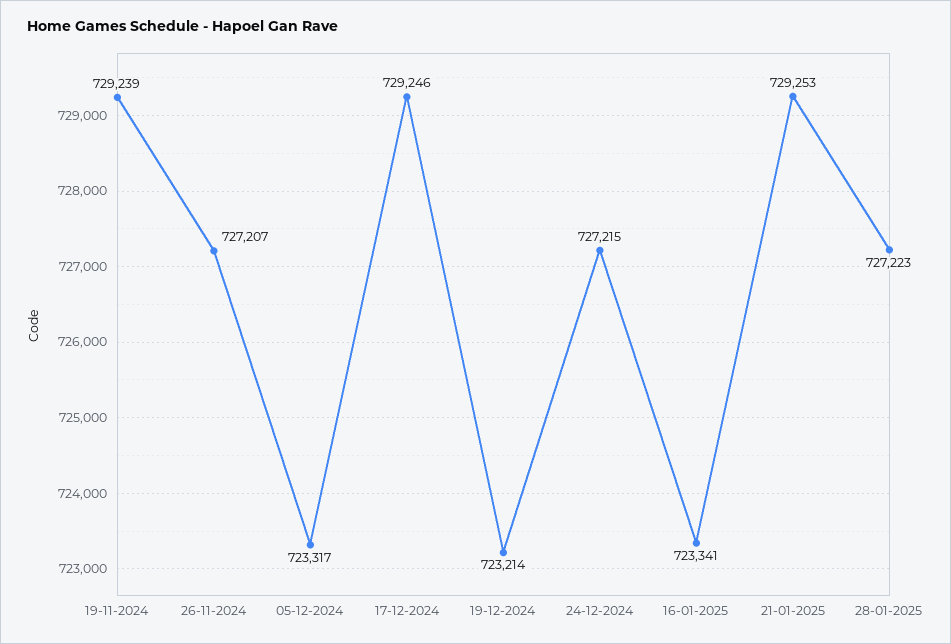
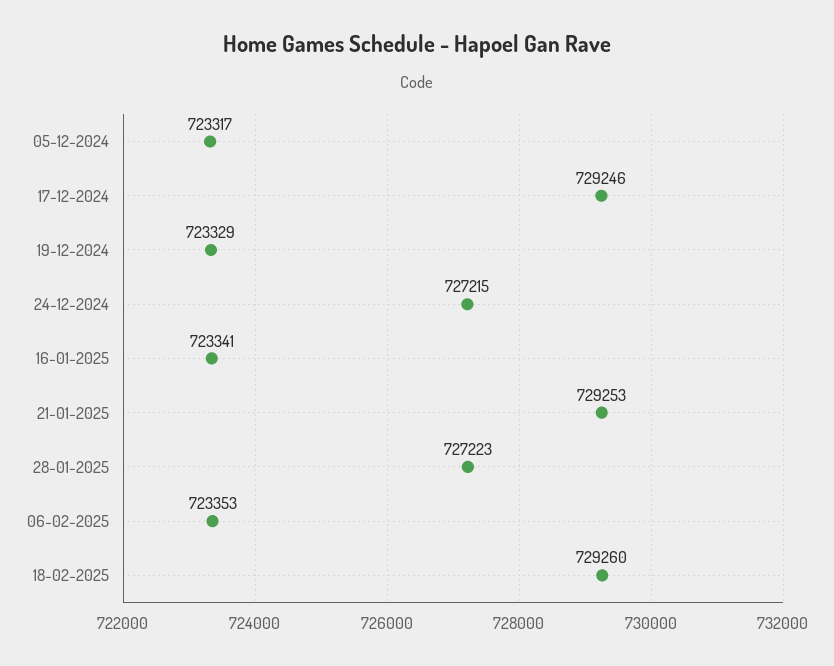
19-11-2024: 729239 -> none
26-11-2024: 727207 -> none
19-12-2024: 723214 -> 723329
06-02-2025: none -> 723353
18-02-2025: none -> 729260

